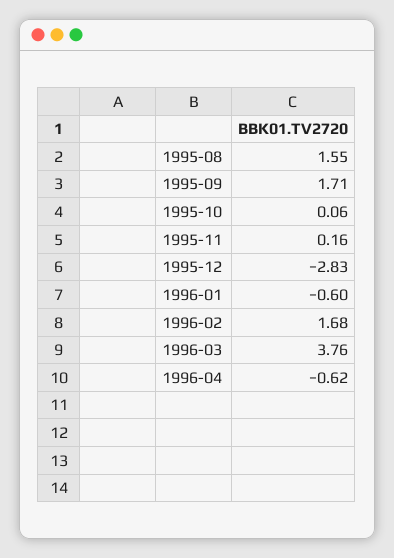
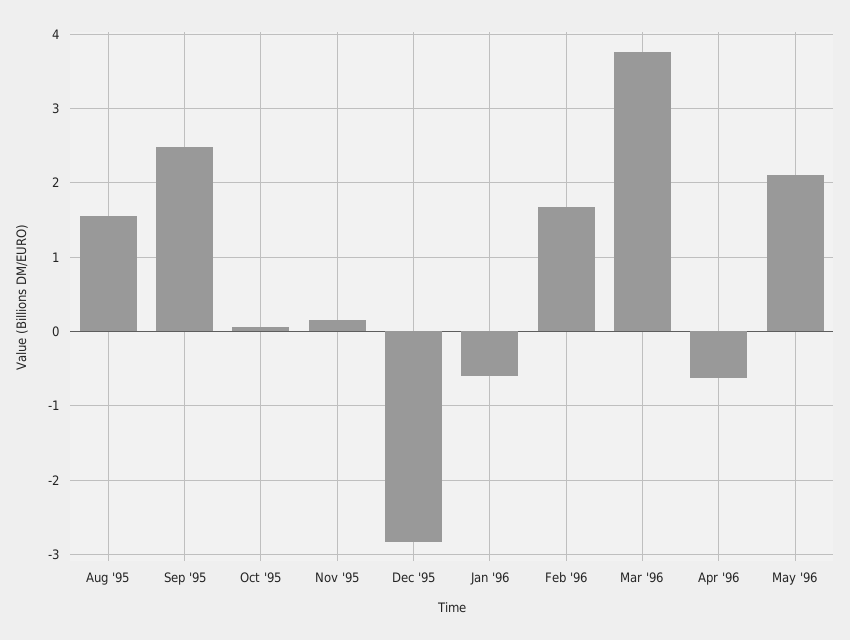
1995-09: 1.71 -> 2.5
May '96: none -> 2.1

